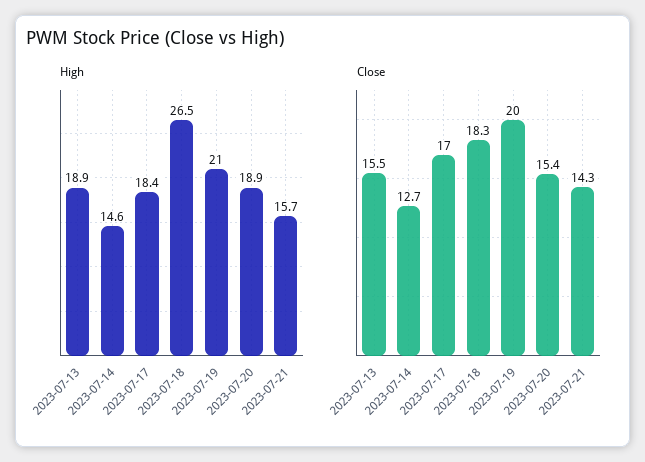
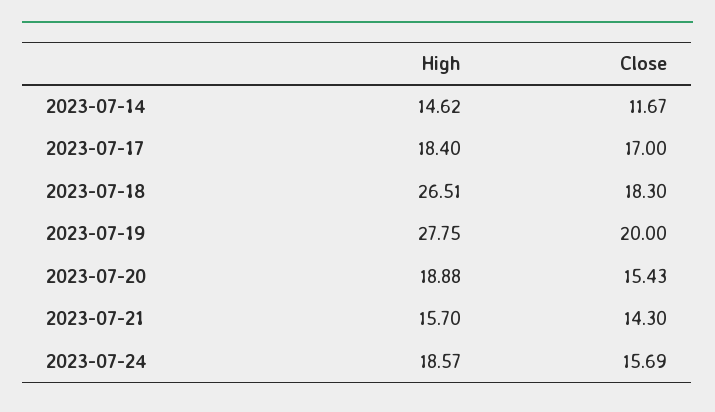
High, 2023-07-13: 18.9 -> none
High, 2023-07-19: 21 -> 27.75
Close, 2023-07-13: 15.5 -> none
Close, 2023-07-14: 12.7 -> 11.67
High, 2023-07-24: none -> 18.57
Close, 2023-07-24: none -> 15.69

